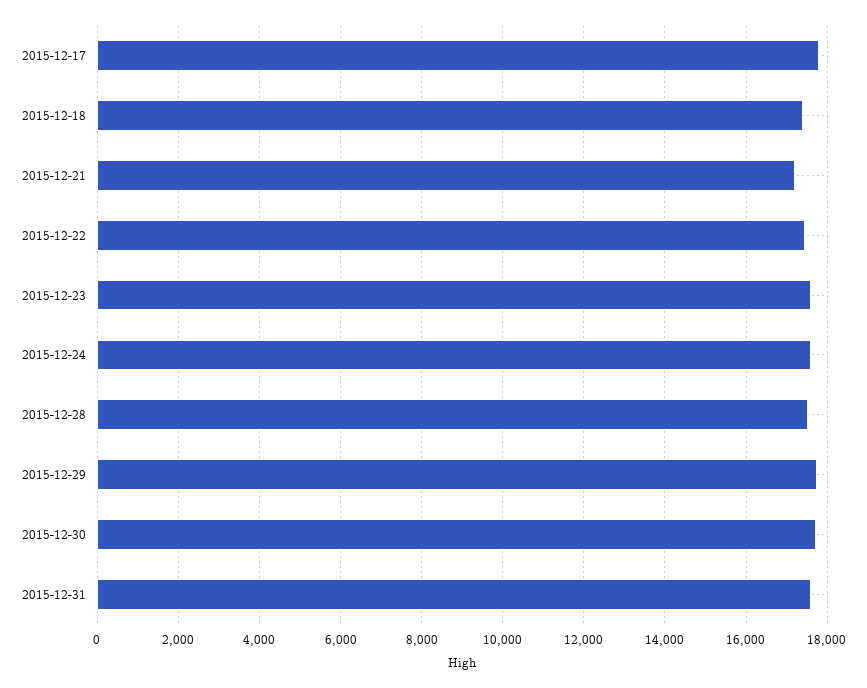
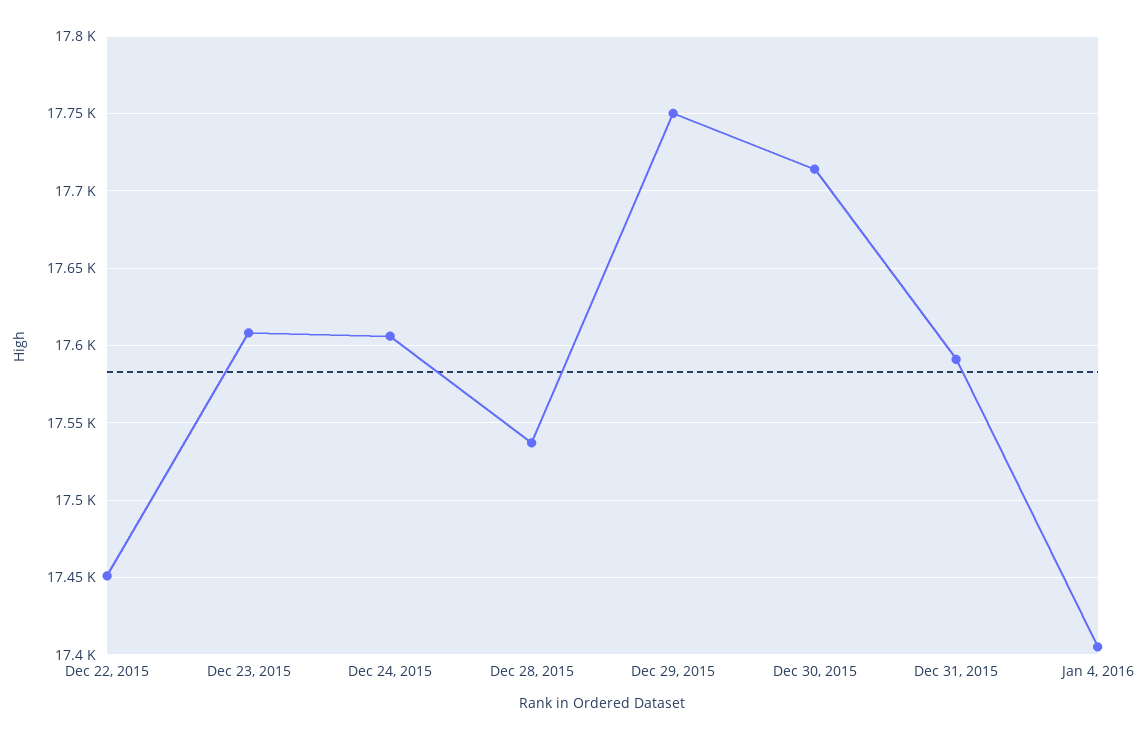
2015-12-17: 17800 -> none
2015-12-18: 17400 -> none
2015-12-21: 17200 -> none
Jan 4, 2016: none -> 17405

